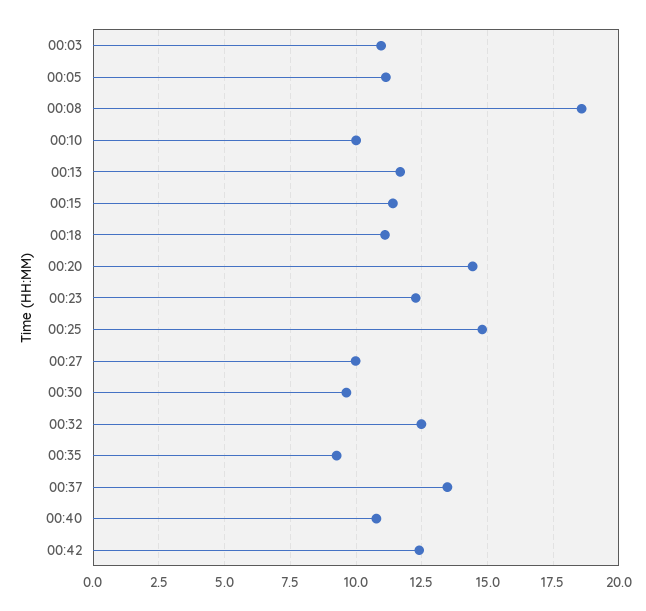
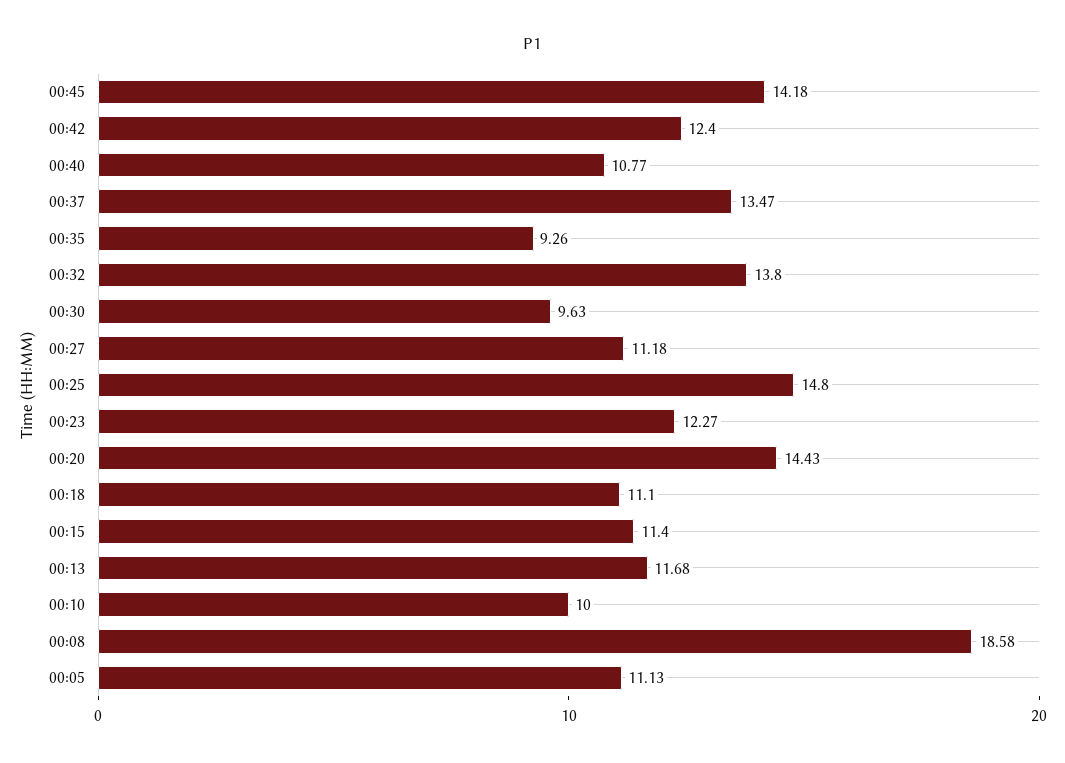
00:03: 11 -> none
00:27: 10 -> 11.18
00:32: 12.5 -> 13.8
00:45: none -> 14.18

